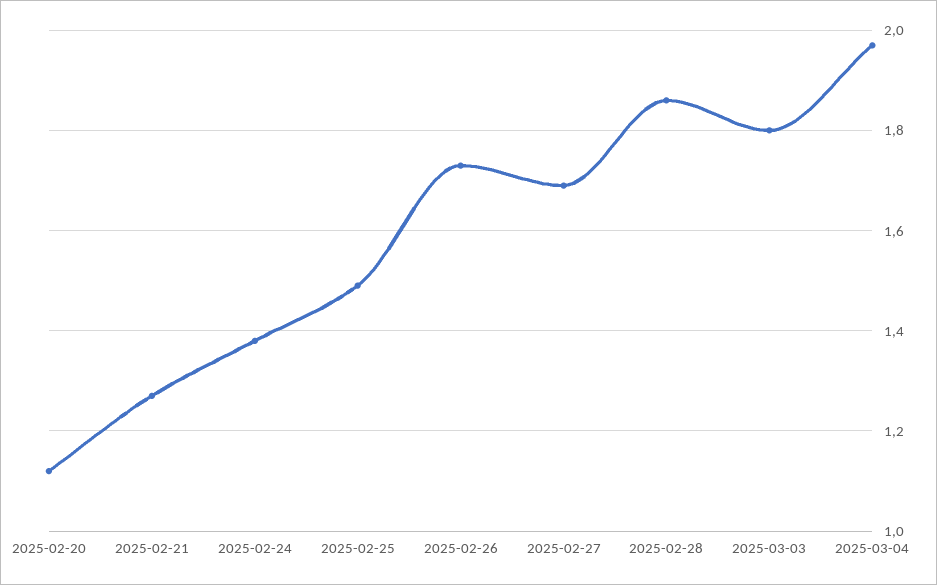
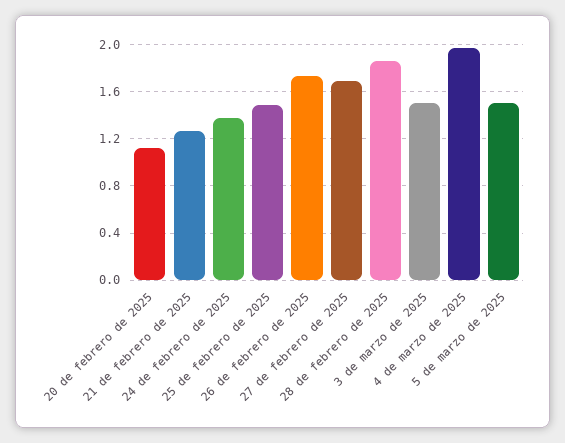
2025-03-03: 1.8 -> 1.5
5 de marzo de 2025: none -> 1.5

